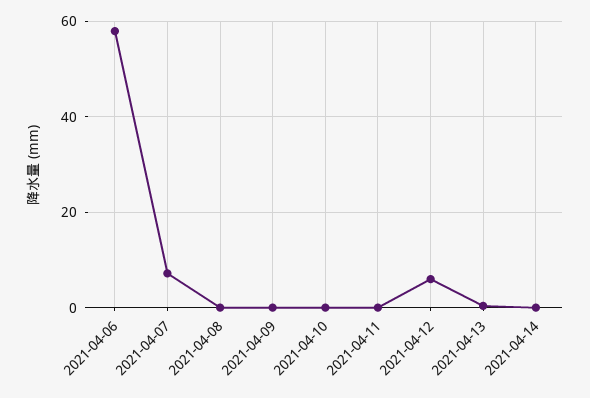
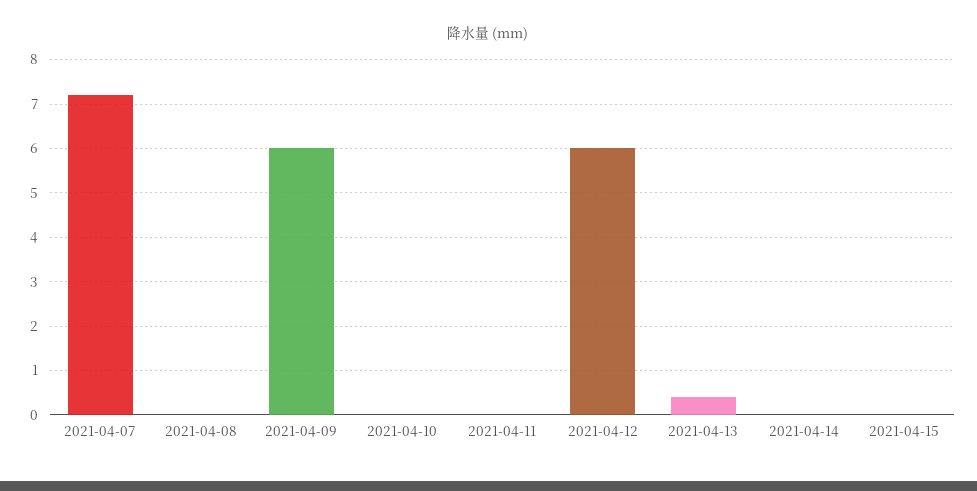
2021-04-06: 58 -> none
2021-04-09: 0 -> 6
2021-04-15: none -> 0

